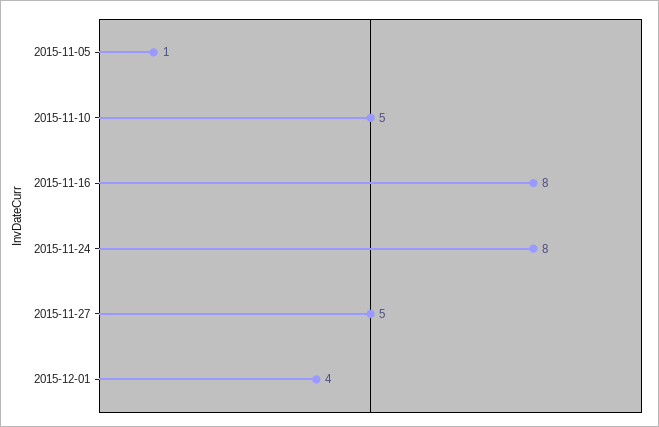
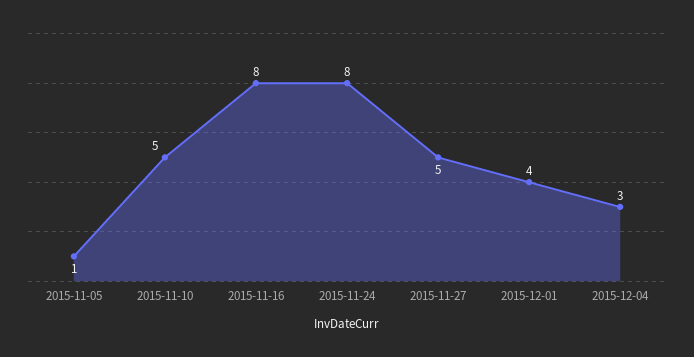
2015-12-04: none -> 3

